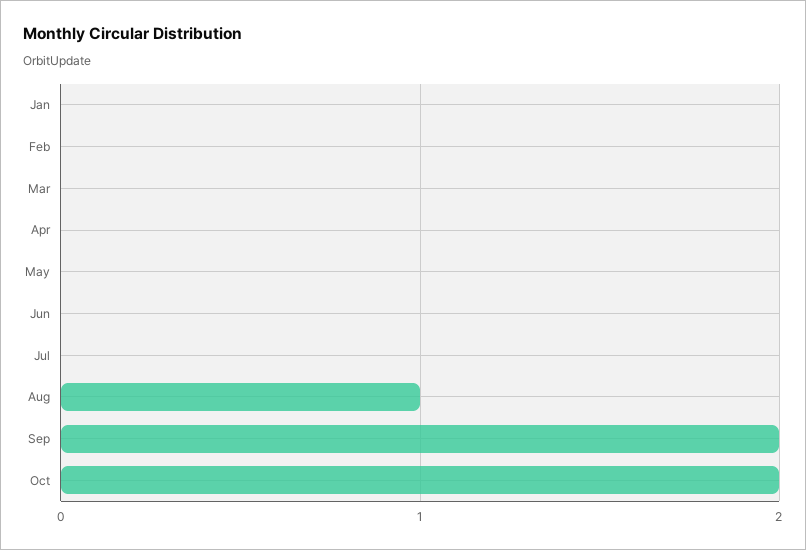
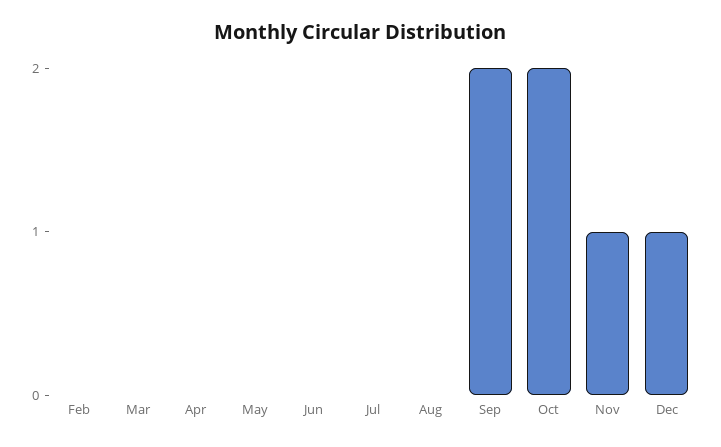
Jan: 0 -> none
Aug: 1 -> 0
Nov: none -> 1
Dec: none -> 1

